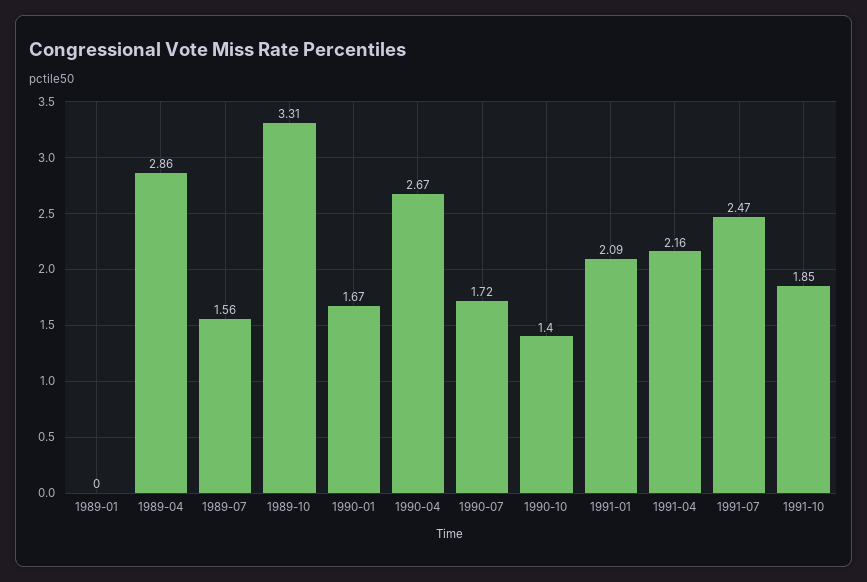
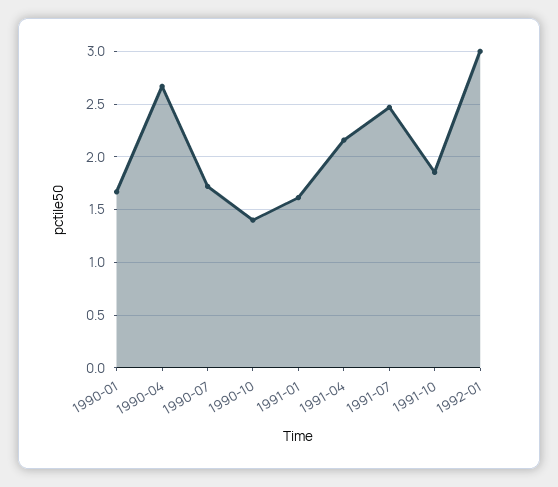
1989-01: 0 -> none
1989-04: 2.86 -> none
1989-07: 1.56 -> none
1989-10: 3.31 -> none
1991-01: 2.09 -> 1.6
1992-01: none -> 3

